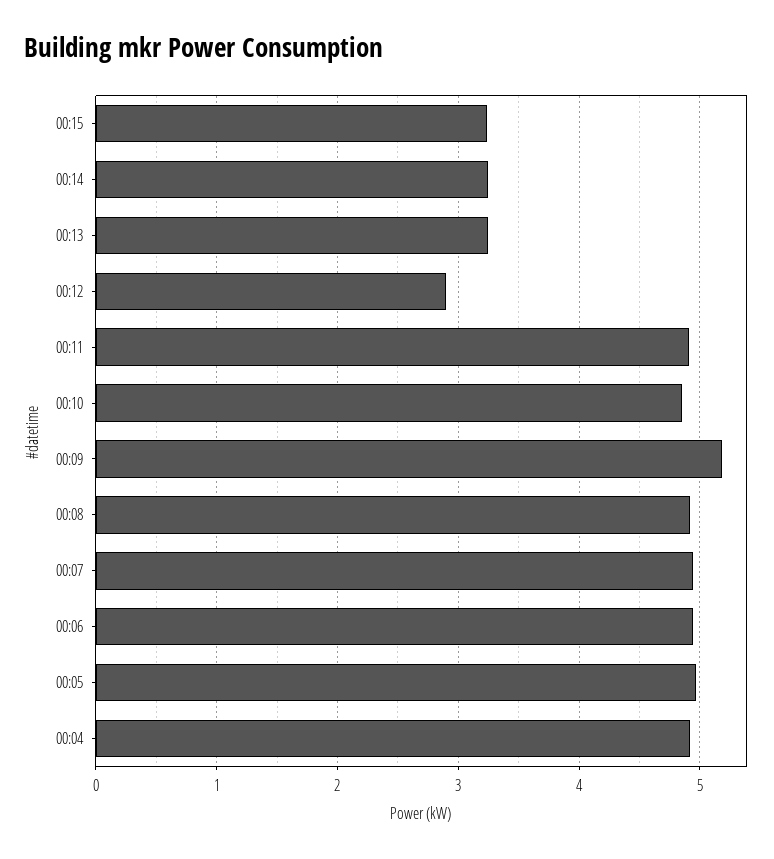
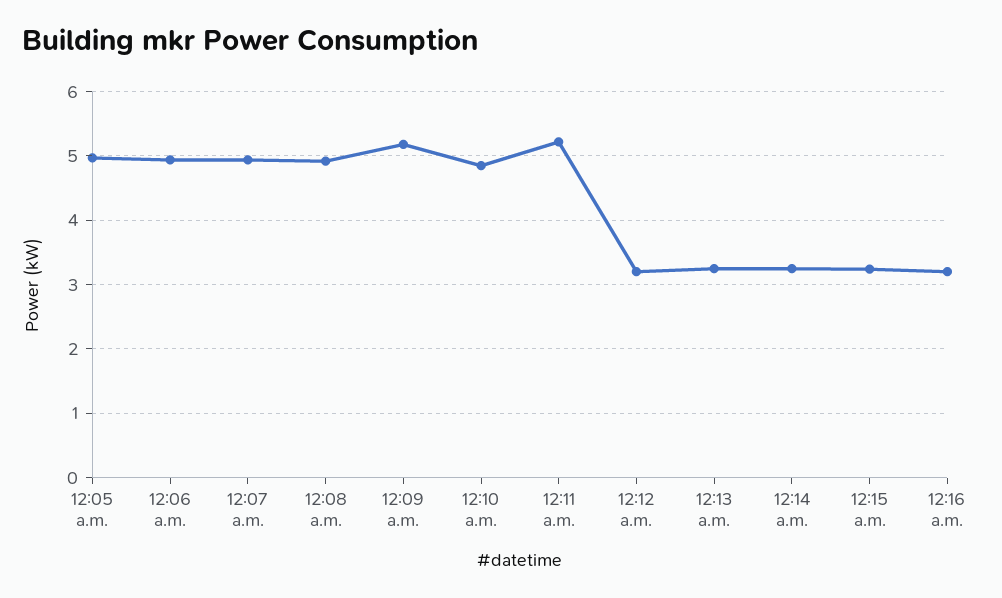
00:12: 2.9 -> 3.2
00:11: 4.9 -> 5.2
00:04: 4.9 -> none
12:16 a.m.: none -> 3.2

